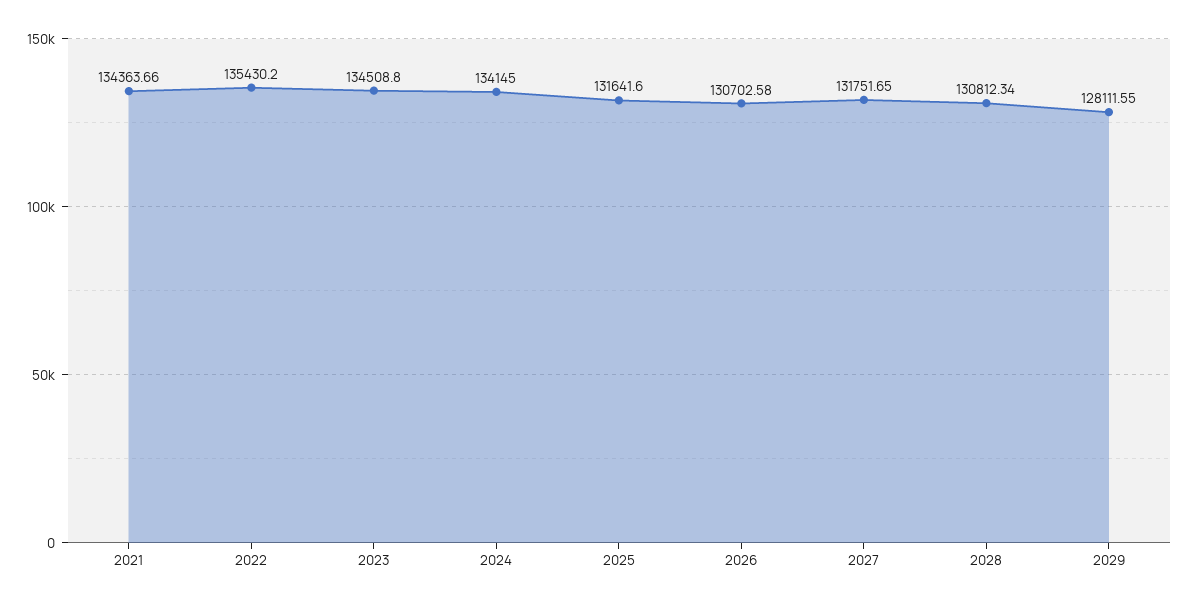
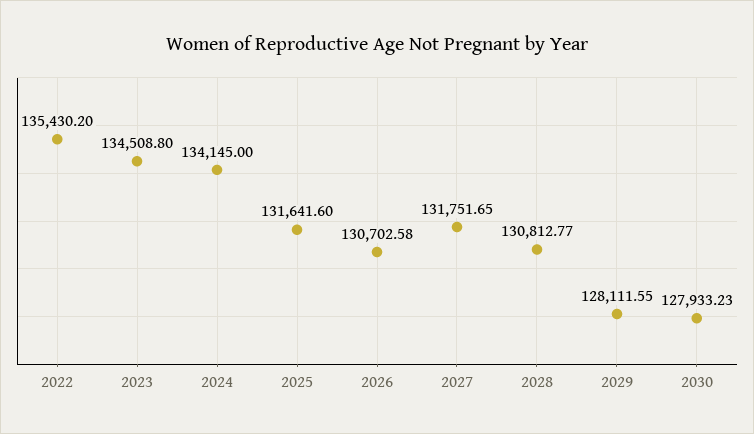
2021: 134363.66 -> none
2028: 130812.34 -> 130812.77
2030: none -> 127933.23

